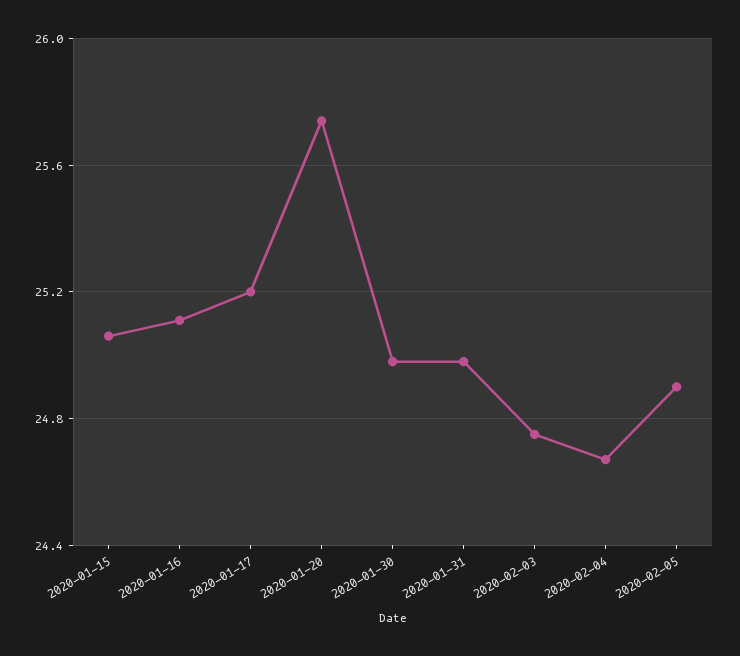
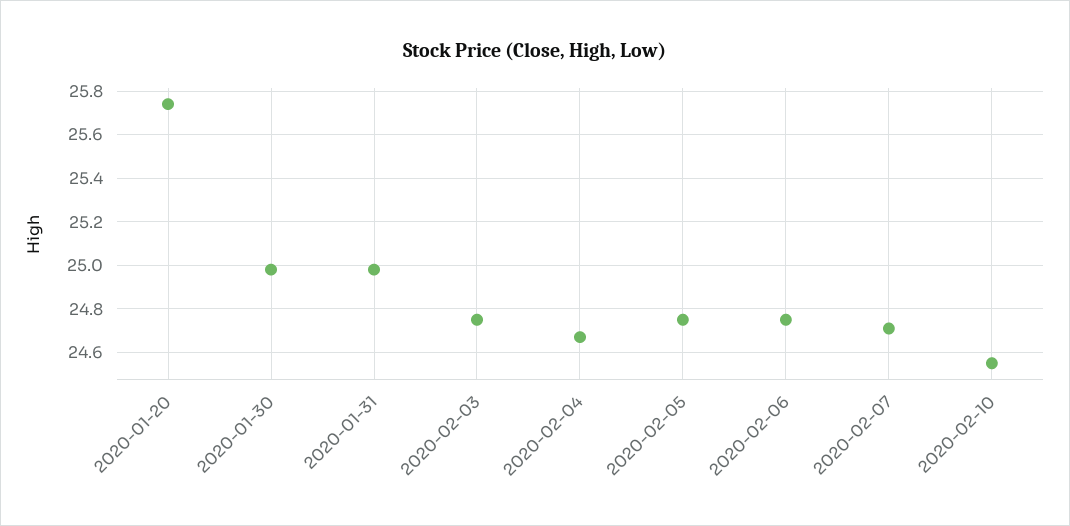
2020-01-15: 25.05 -> none
2020-01-16: 25.1 -> none
2020-01-17: 25.2 -> none
2020-02-05: 24.9 -> 24.75
2020-02-06: none -> 24.75
2020-02-07: none -> 24.7
2020-02-10: none -> 24.55

